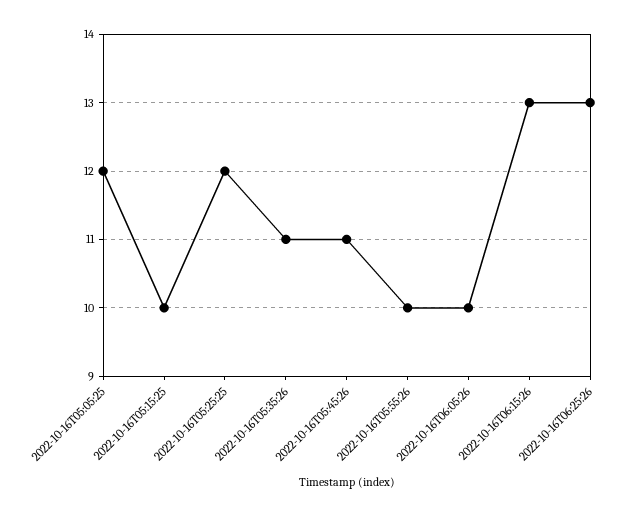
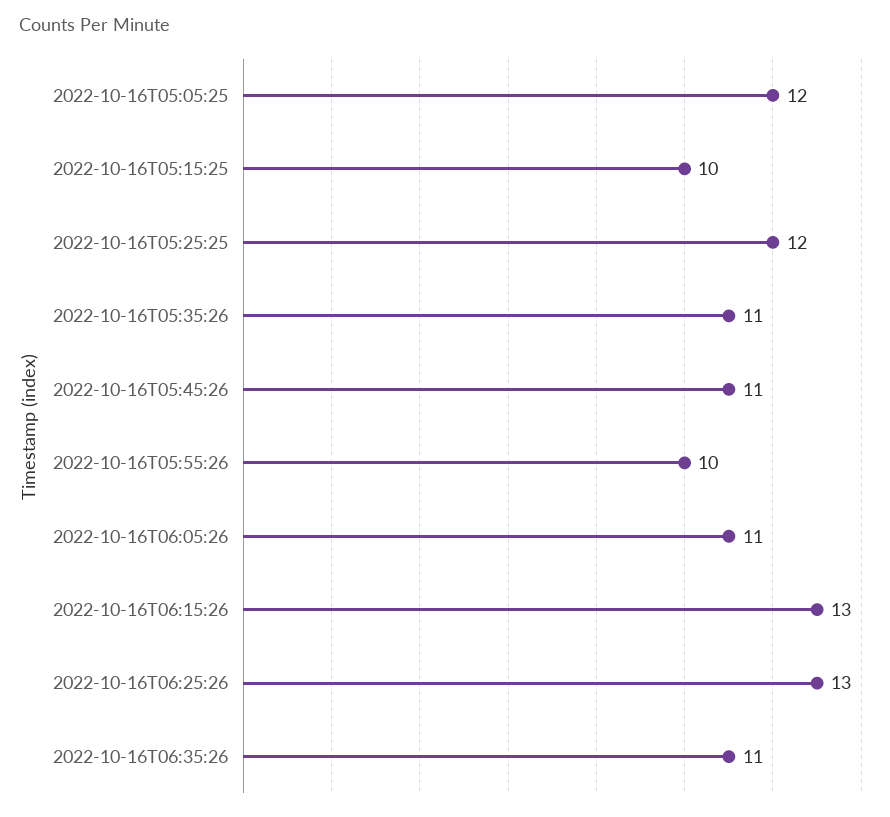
2022-10-16T06:05:26: 10 -> 11
2022-10-16T06:35:26: none -> 11

